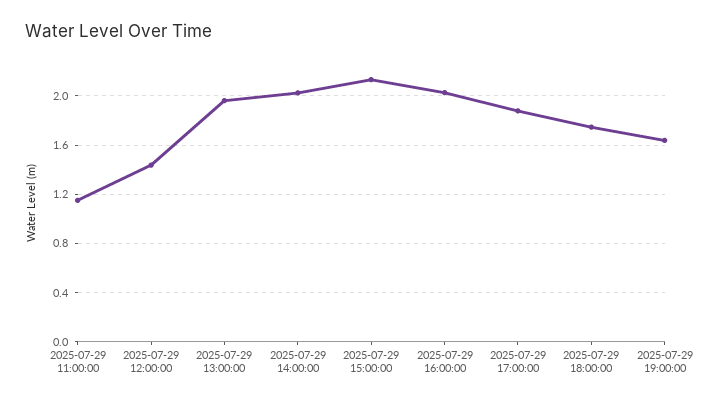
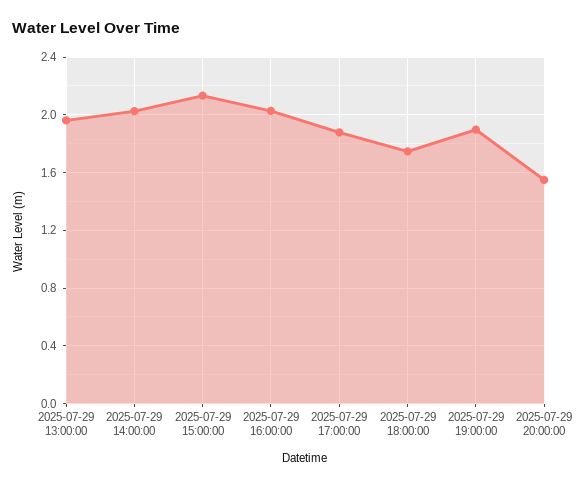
2025-07-29 11:00:00: 1.15 -> none
2025-07-29 12:00:00: 1.45 -> none
2025-07-29 19:00:00: 1.65 -> 1.9
2025-07-29 20:00:00: none -> 1.55

